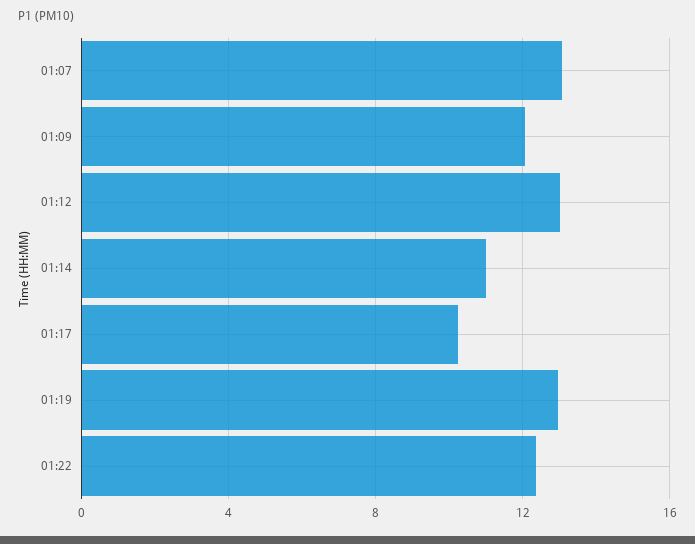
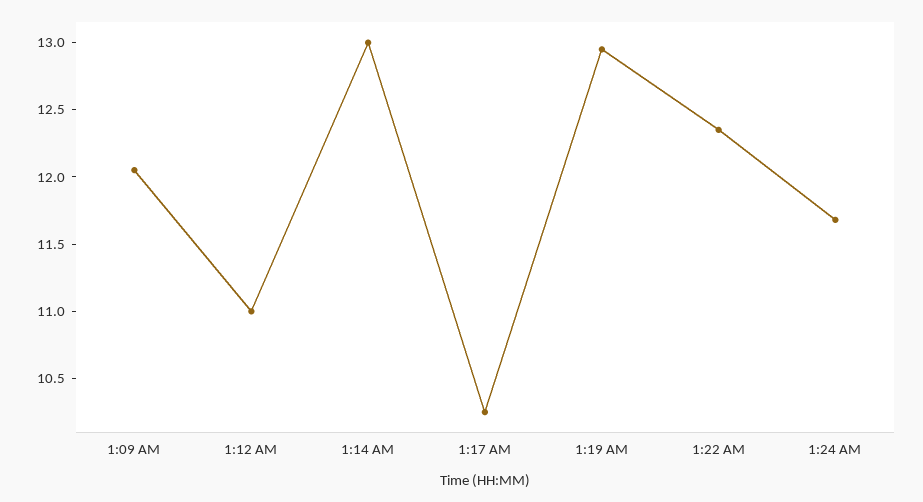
01:07: 13 -> none
01:12: 13 -> 11
01:14: 11 -> 13
1:24 AM: none -> 11.7

